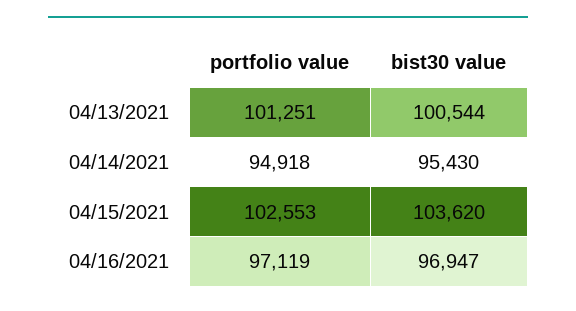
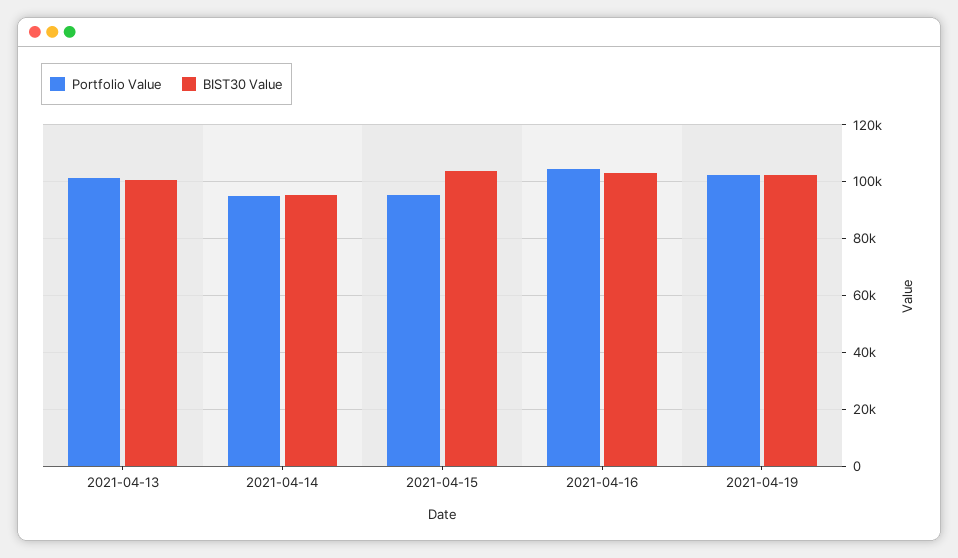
portfolio value, 04/15/2021: 102553 -> 95000
portfolio value, 04/16/2021: 97119 -> 105000
bist30 value, 04/16/2021: 96947 -> 102500
portfolio value, 2021-04-19: none -> 102500
bist30 value, 2021-04-19: none -> 102500

